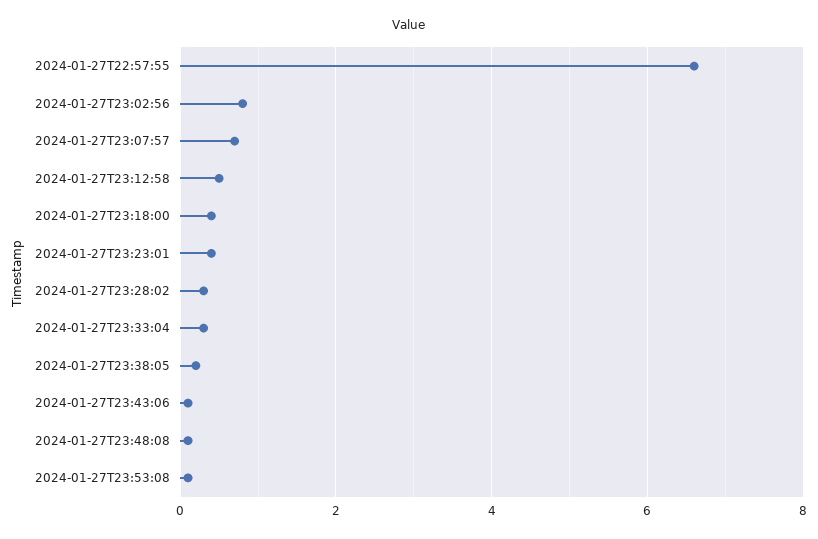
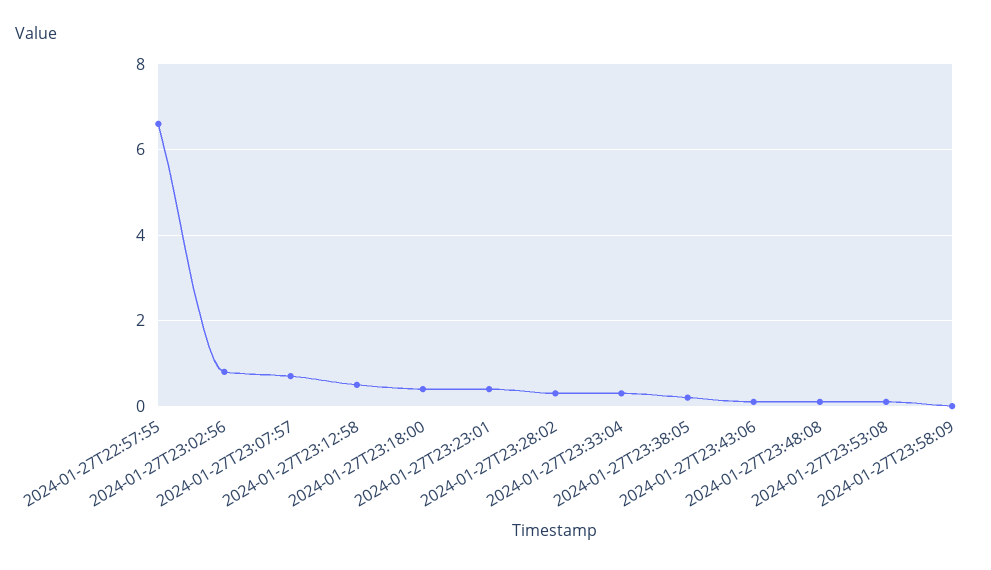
2024-01-27T23:58:09: none -> 0

